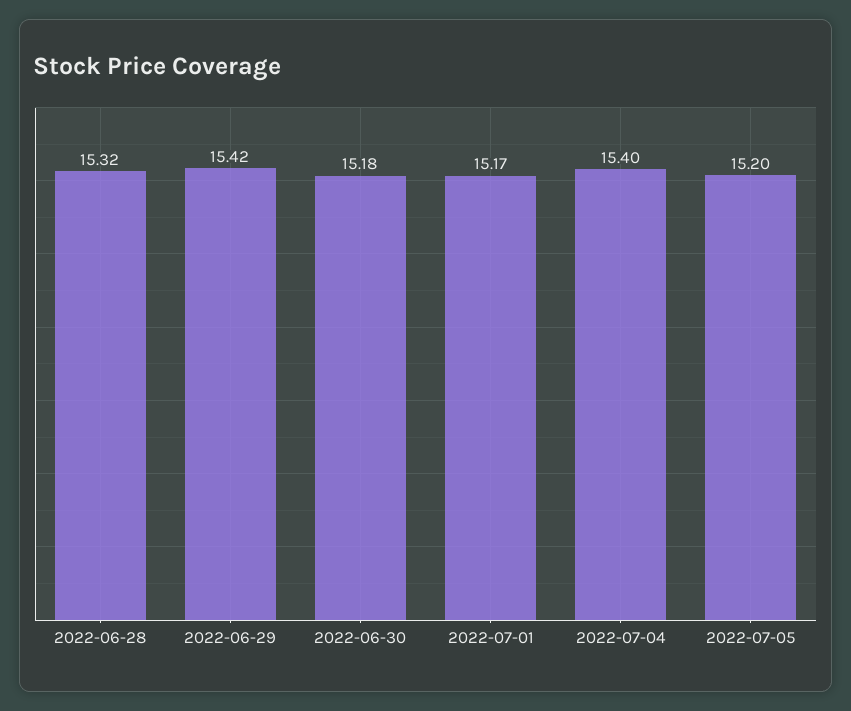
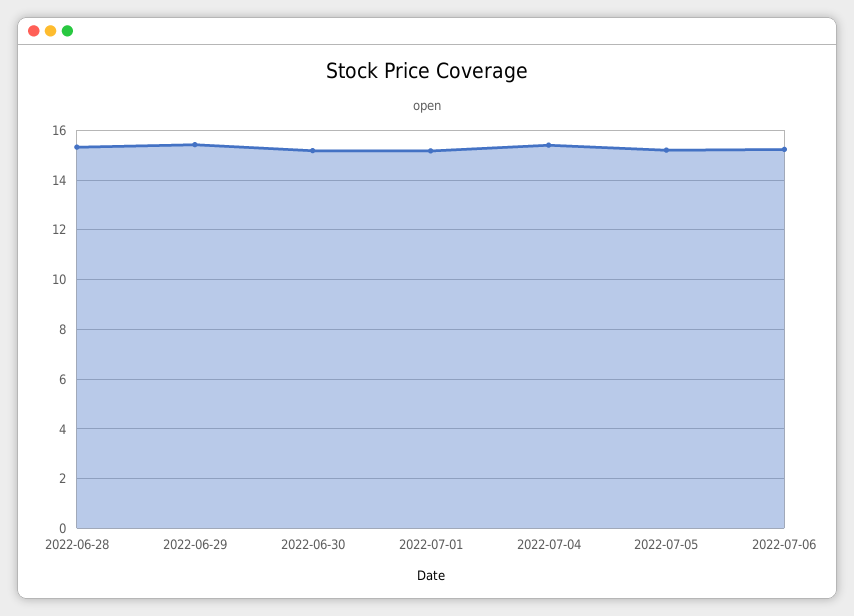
2022-07-06: none -> 15.25

